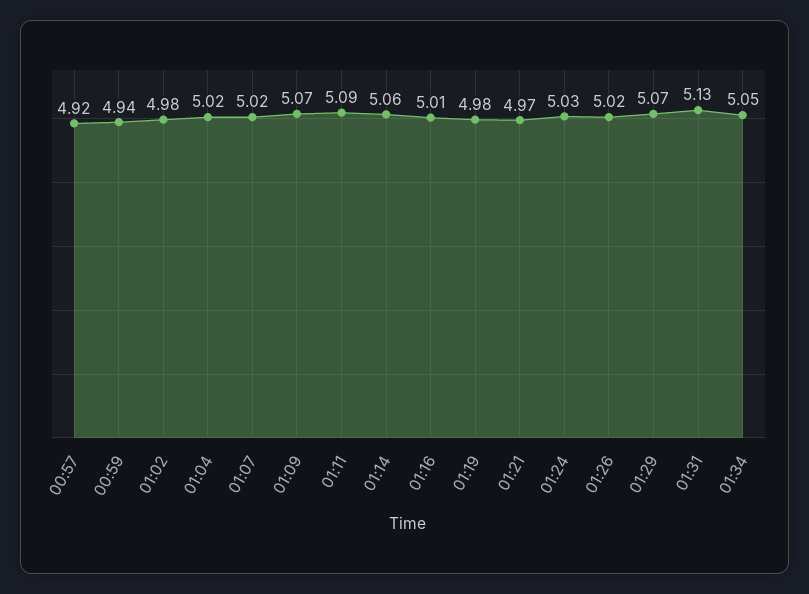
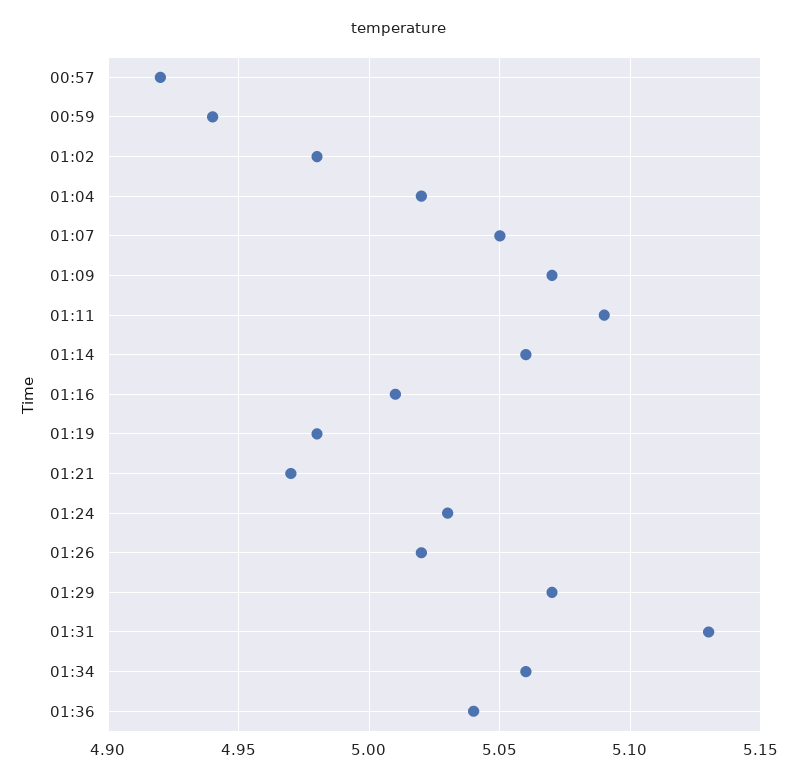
01:07: 5.02 -> 5.05
01:34: 5.05 -> 5.06
01:36: none -> 5.04

